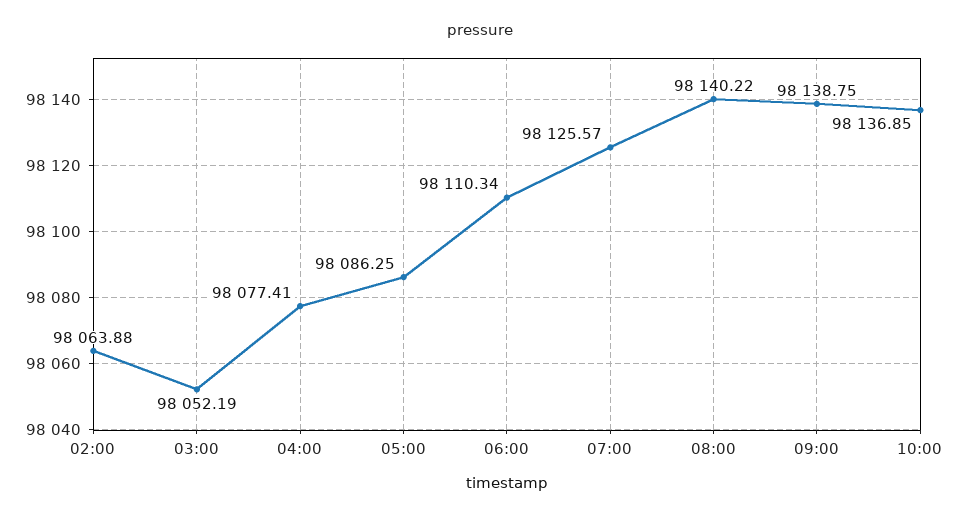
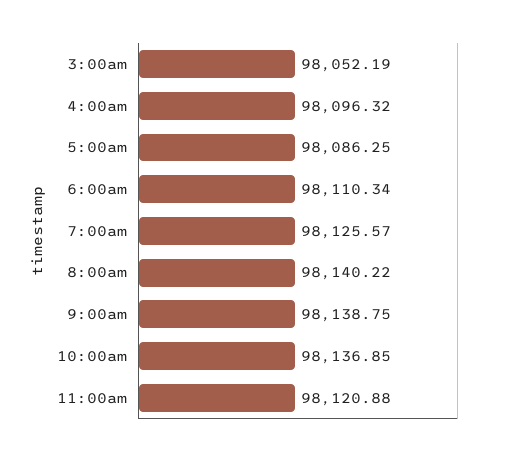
02:00: 98063.88 -> none
04:00: 98077.41 -> 98096.32
11:00am: none -> 98120.88

